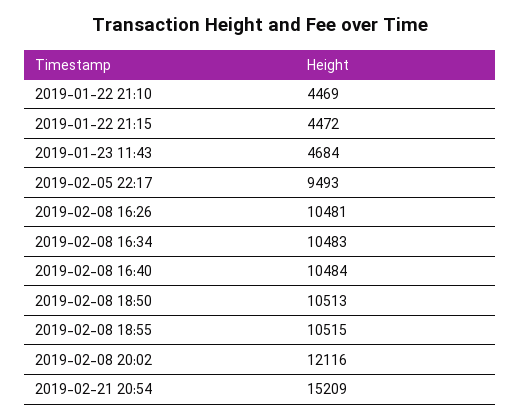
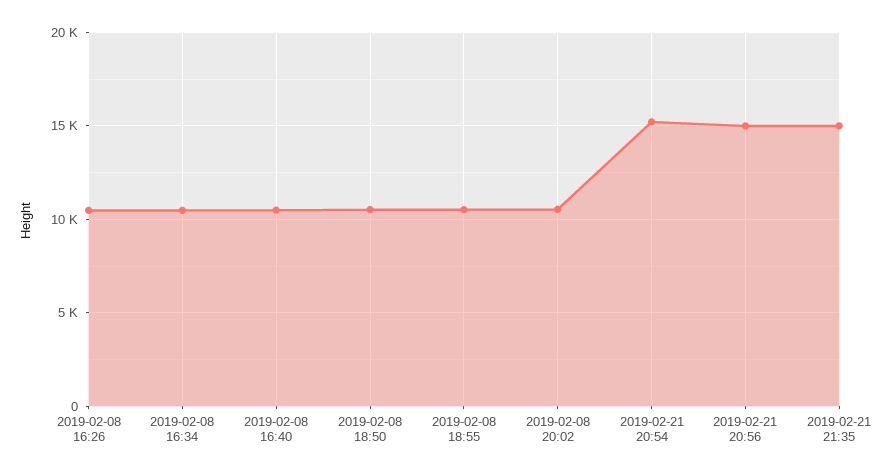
2019-01-22 21:10: 4469 -> none
2019-01-22 21:15: 4472 -> none
2019-01-23 11:43: 4684 -> none
2019-02-05 22:17: 9493 -> none
2019-02-08 20:02: 12116 -> 10500
2019-02-21 20:56: none -> 15000
2019-02-21 21:35: none -> 15000

